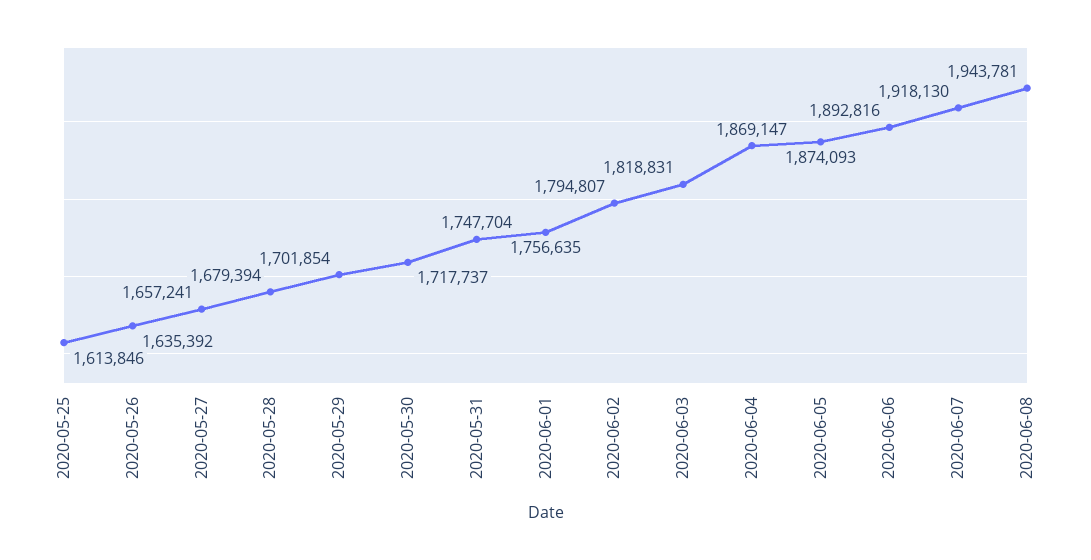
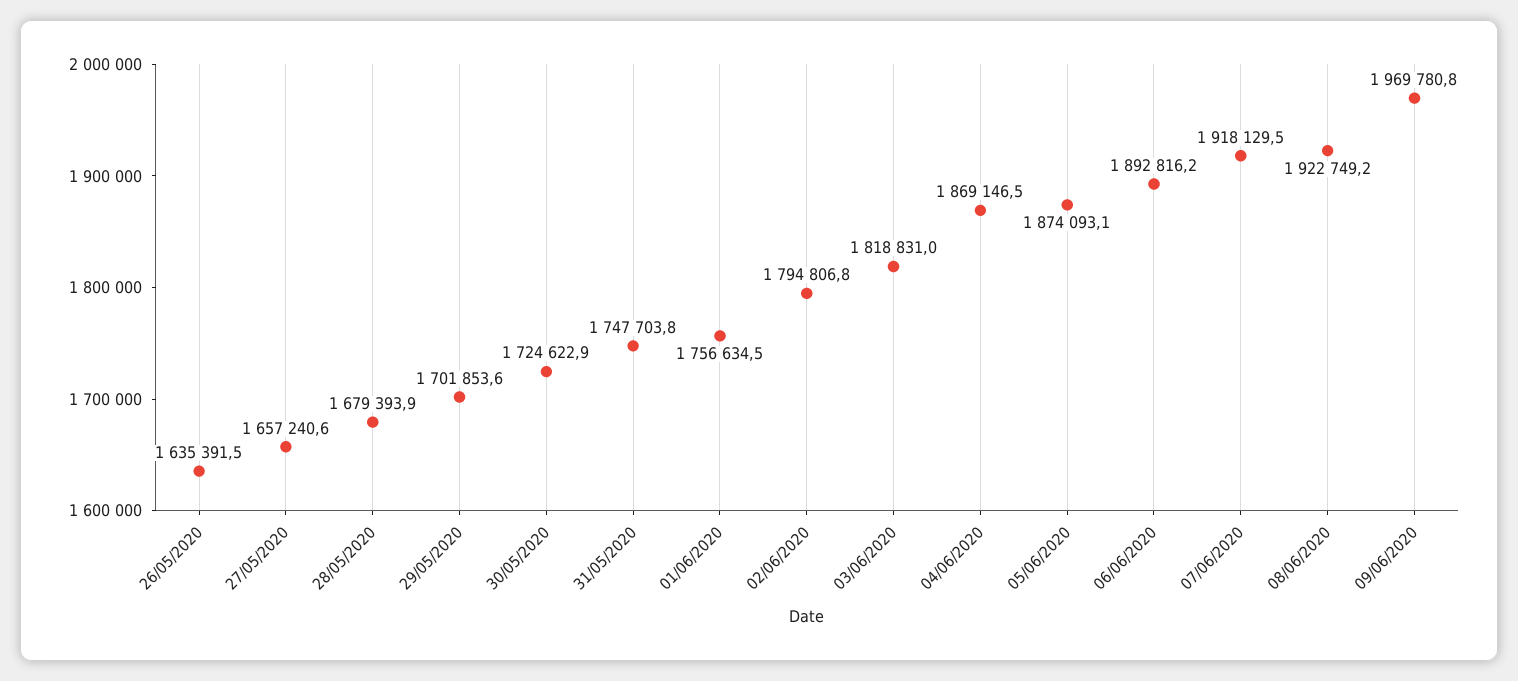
2020-05-25: 1613846 -> none
2020-05-30: 1717737 -> 1724622.9
2020-06-08: 1943781 -> 1922749.2
09/06/2020: none -> 1969780.8

